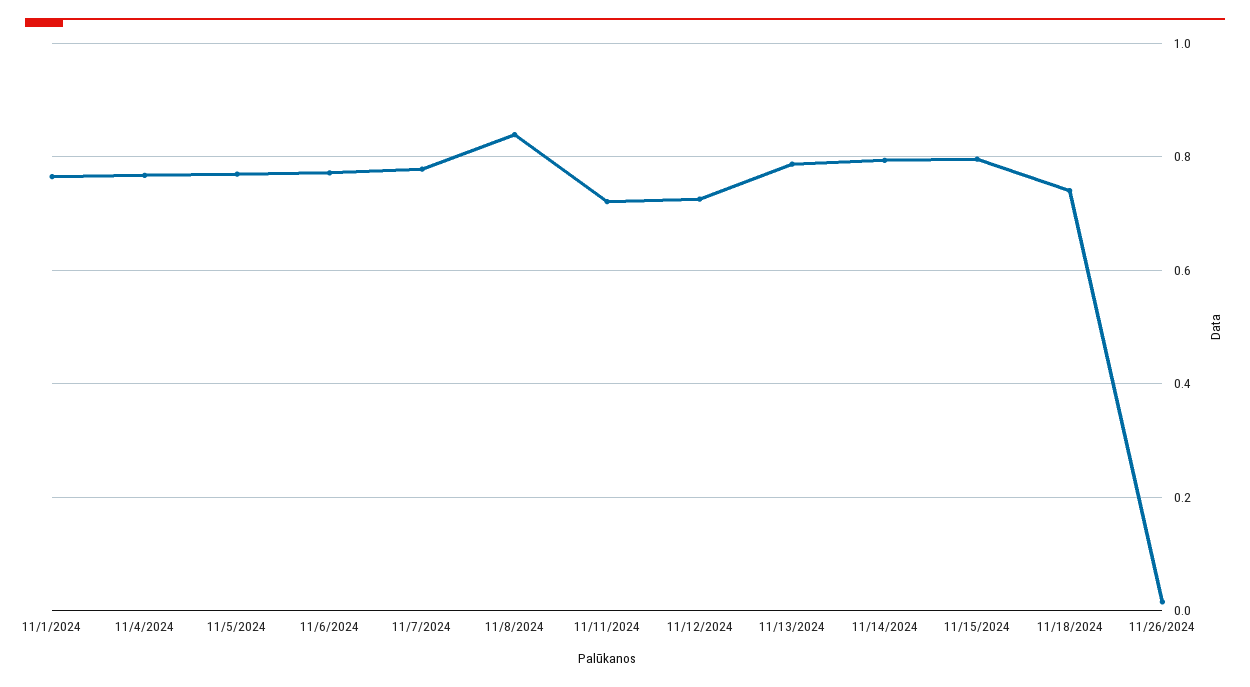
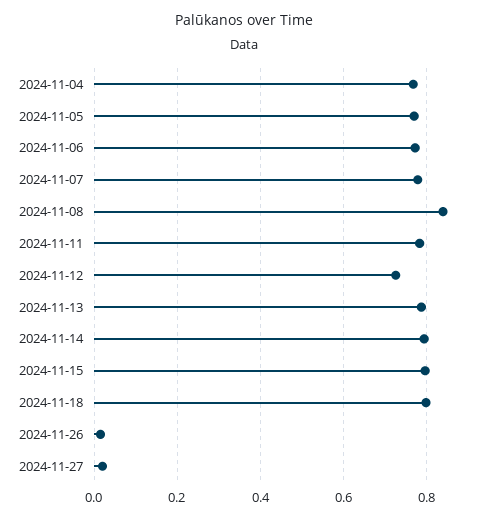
11/1/2024: 0.76 -> none
11/11/2024: 0.72 -> 0.78
11/18/2024: 0.74 -> 0.8
2024-11-27: none -> 0.02

